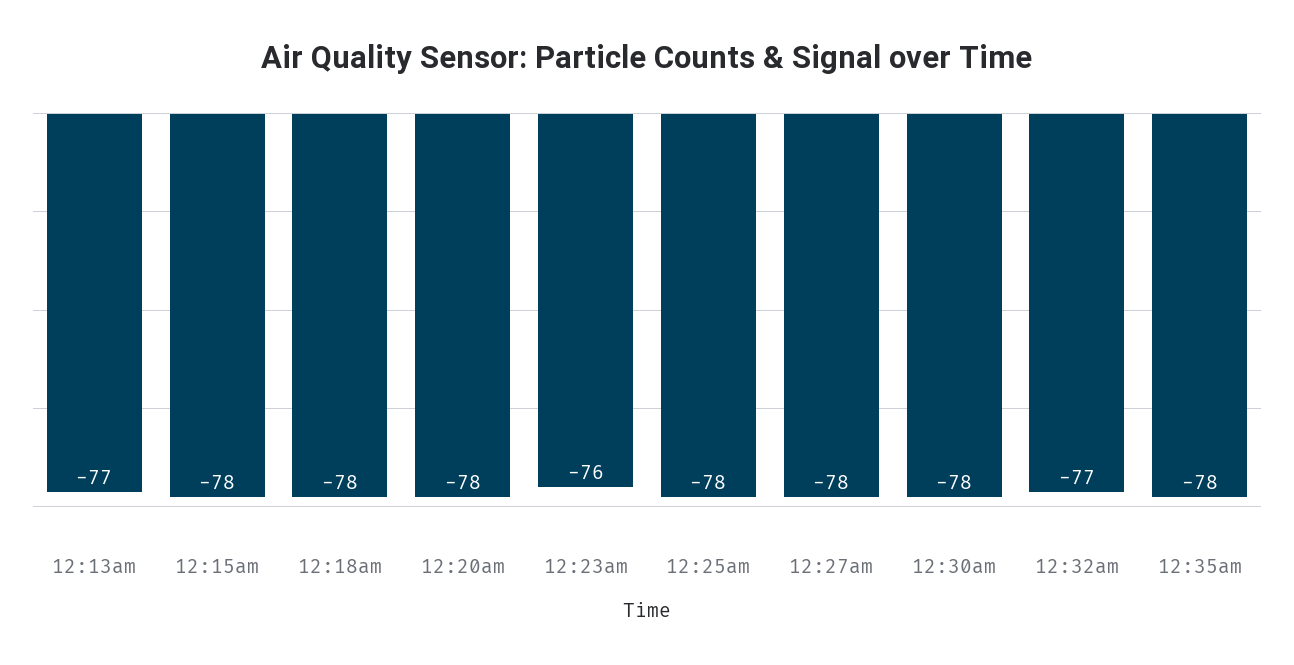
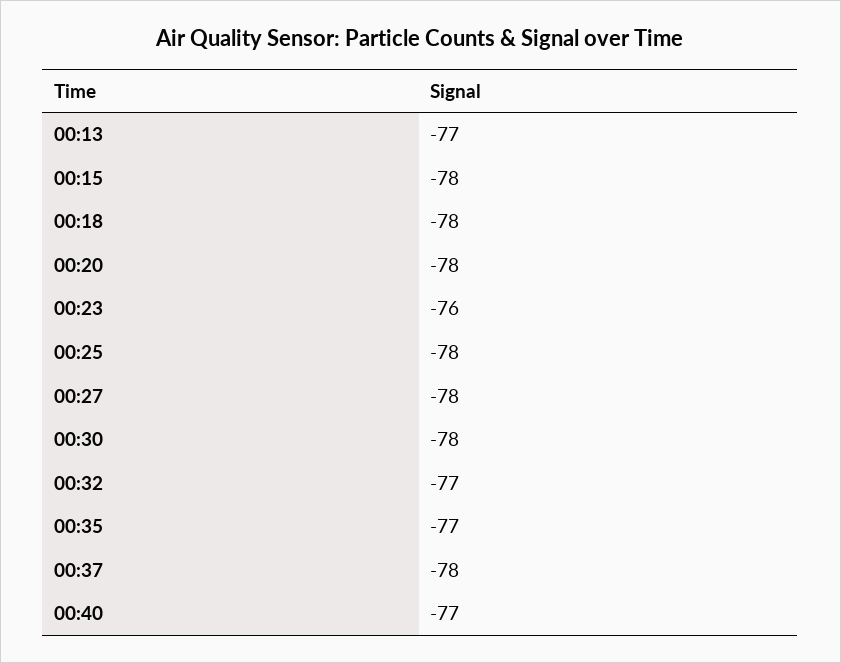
12:35am: -78 -> -77
00:37: none -> -78
00:40: none -> -77

